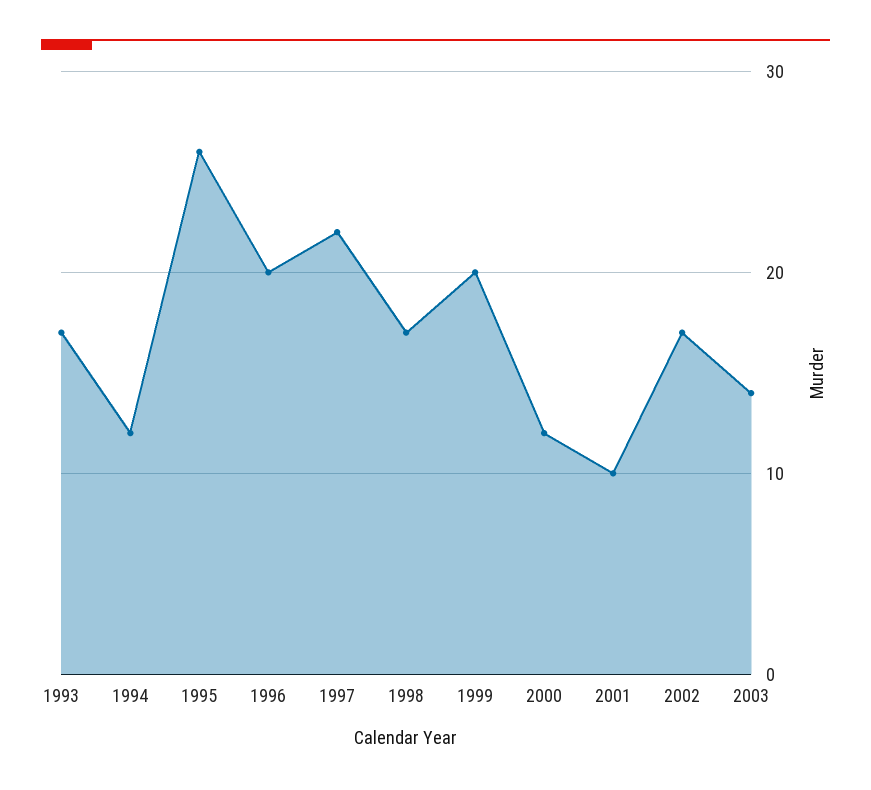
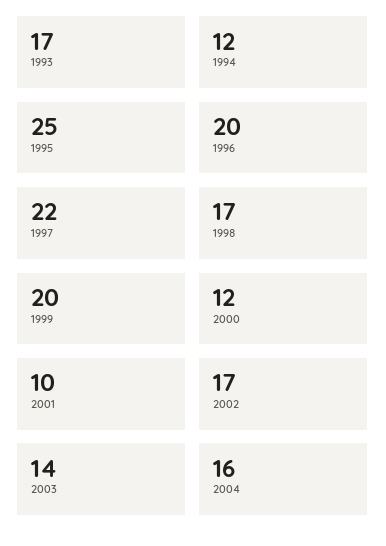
1995: 26 -> 25
2004: none -> 16

